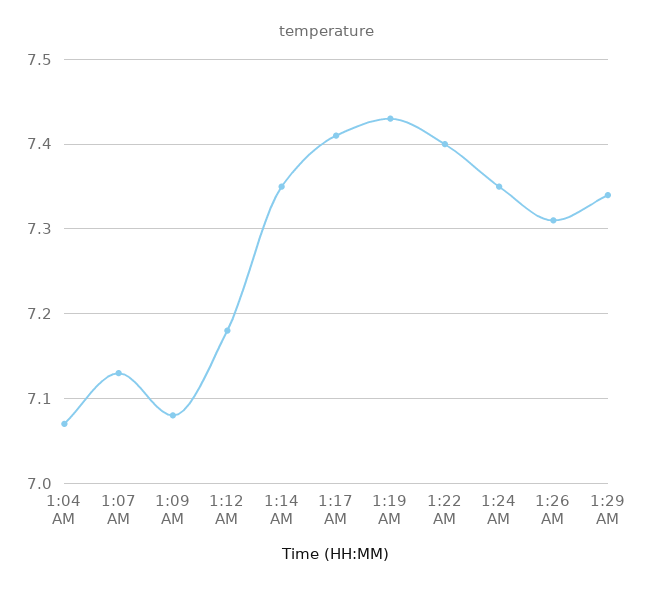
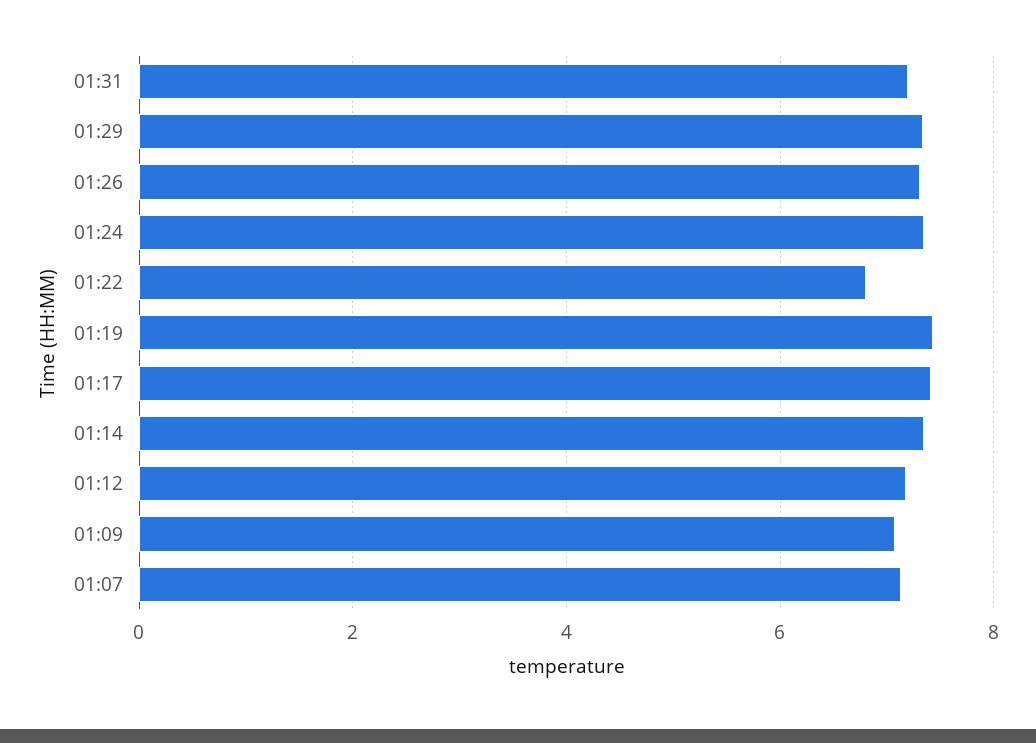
1:04 AM: 7.07 -> none
1:22 AM: 7.4 -> 6.8
01:31: none -> 7.2

